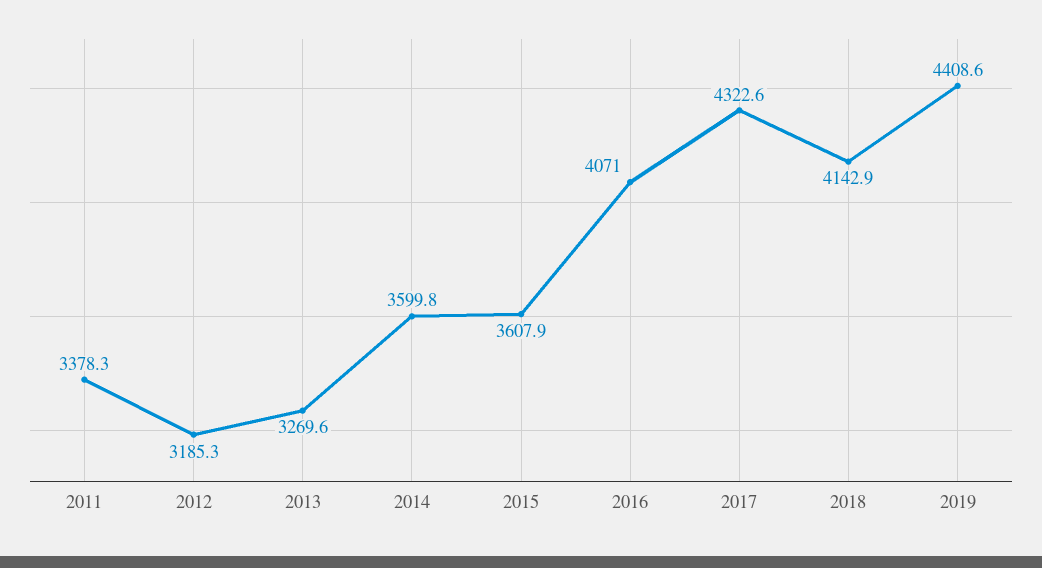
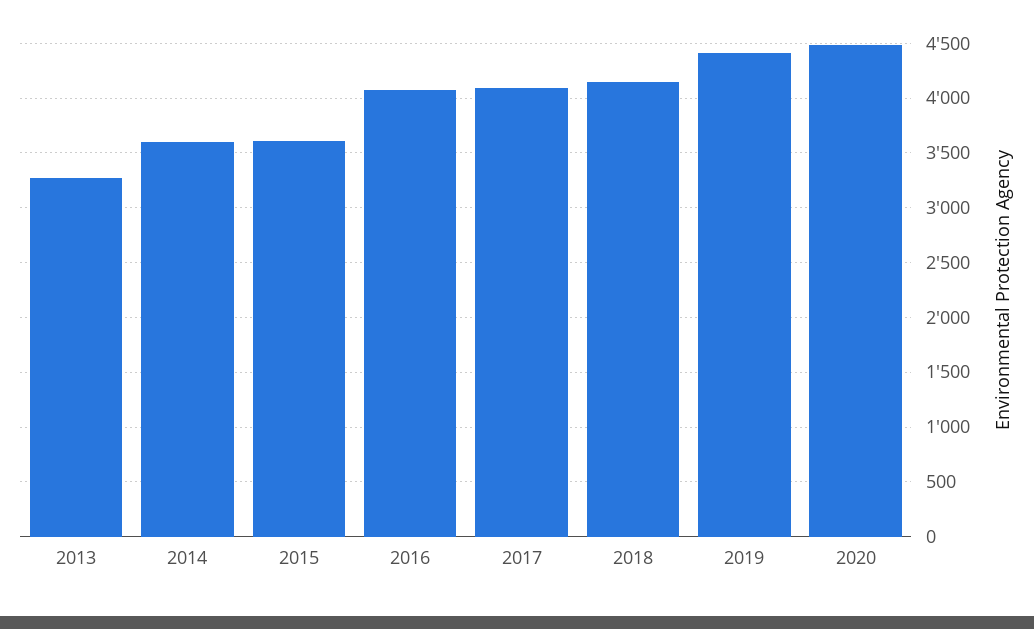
2011: 3378.3 -> none
2012: 3185.3 -> none
2017: 4322.6 -> 4100
2020: none -> 4500

